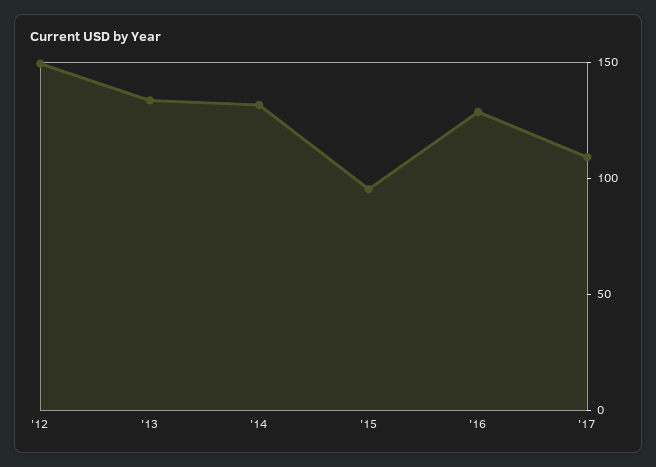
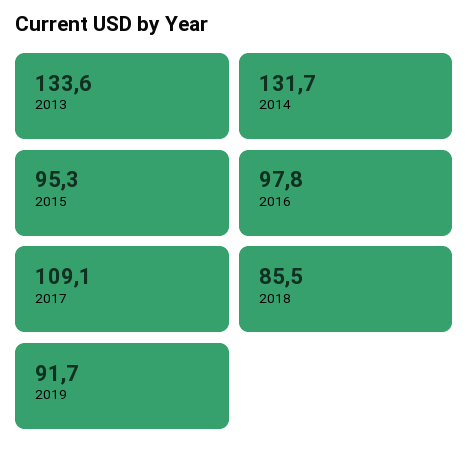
'12: 150 -> none
'16: 130 -> 97.8
2018: none -> 85.5
2019: none -> 91.7

